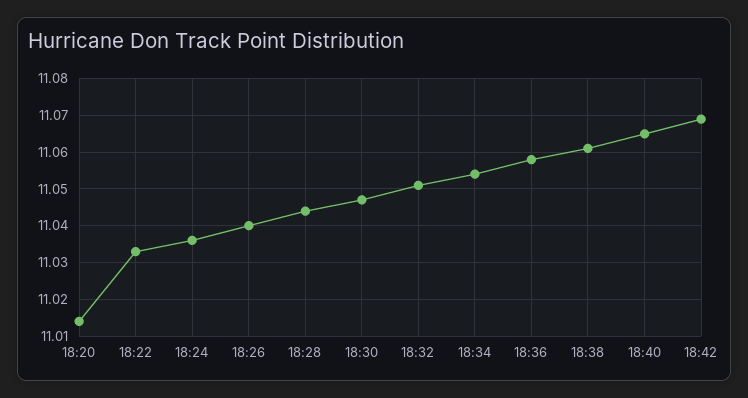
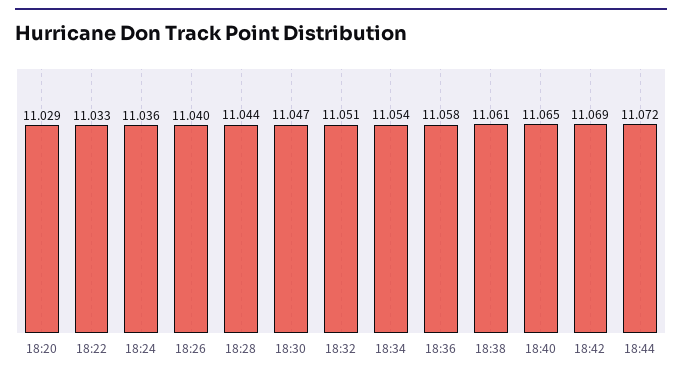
18:20: 11.015 -> 11.029
18:44: none -> 11.072

